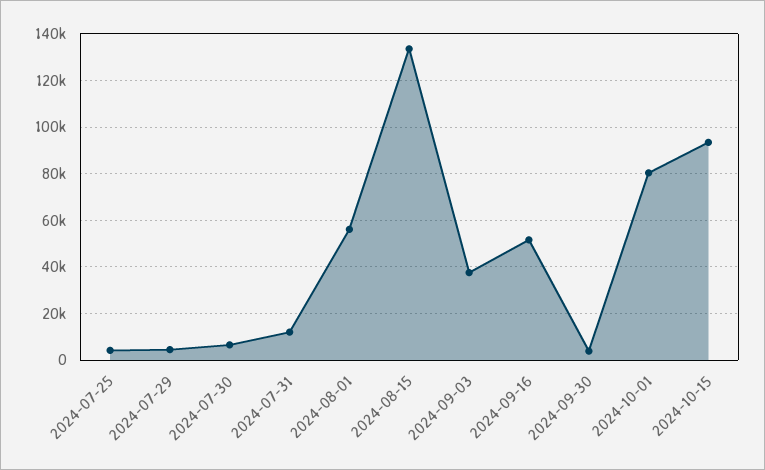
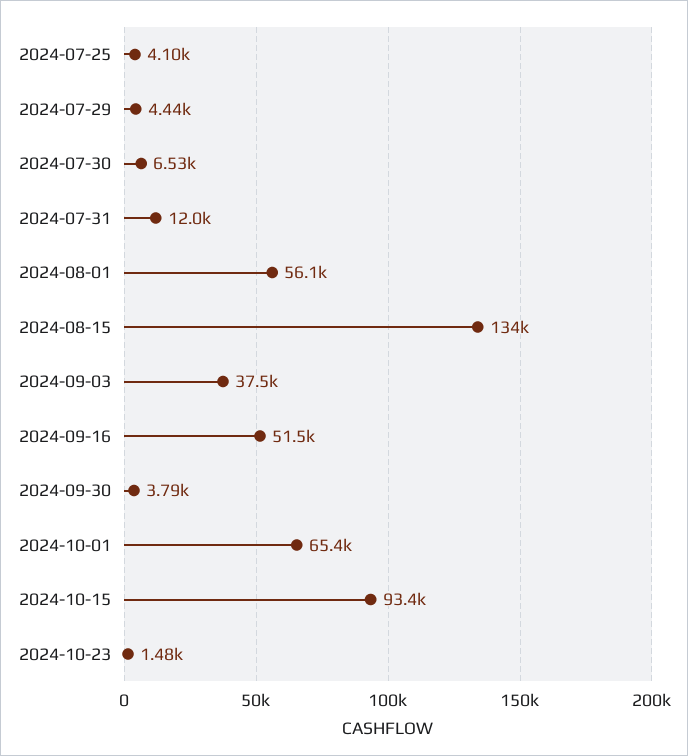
2024-10-01: 80000 -> 65400
2024-10-23: none -> 1480

